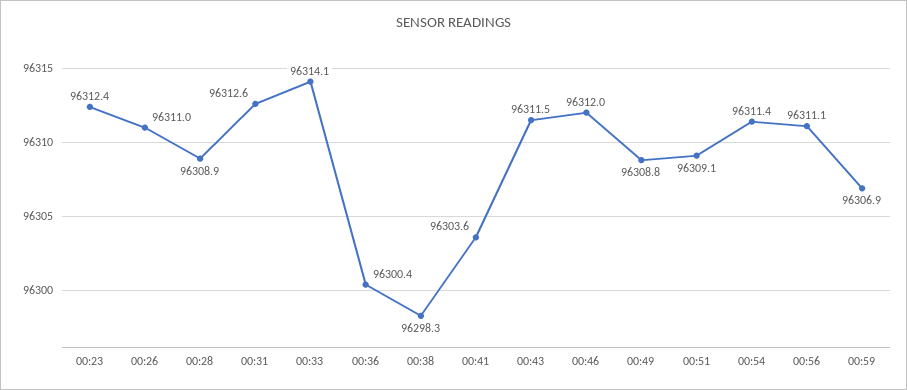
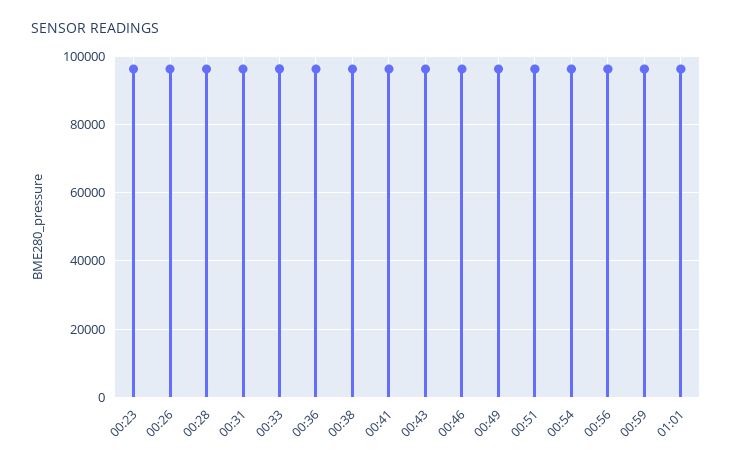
01:01: none -> 96000

